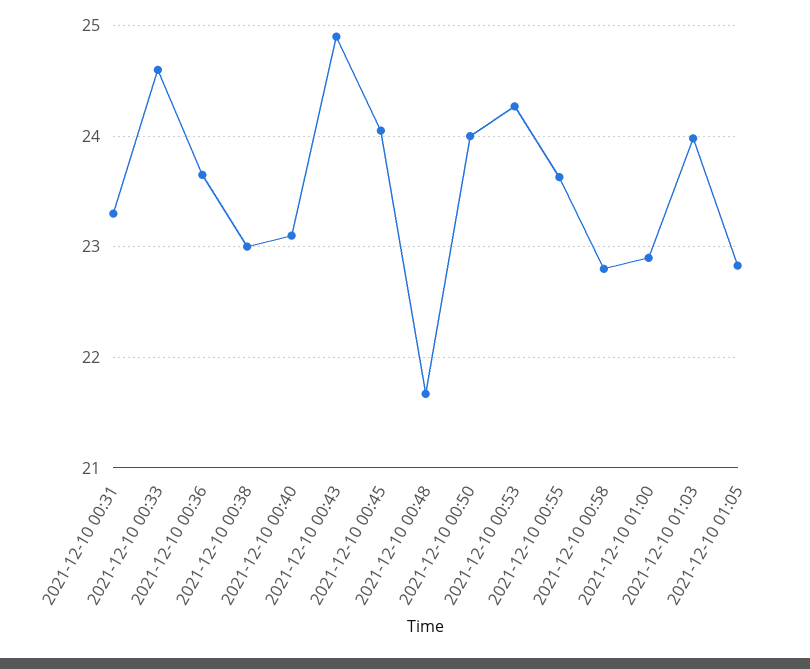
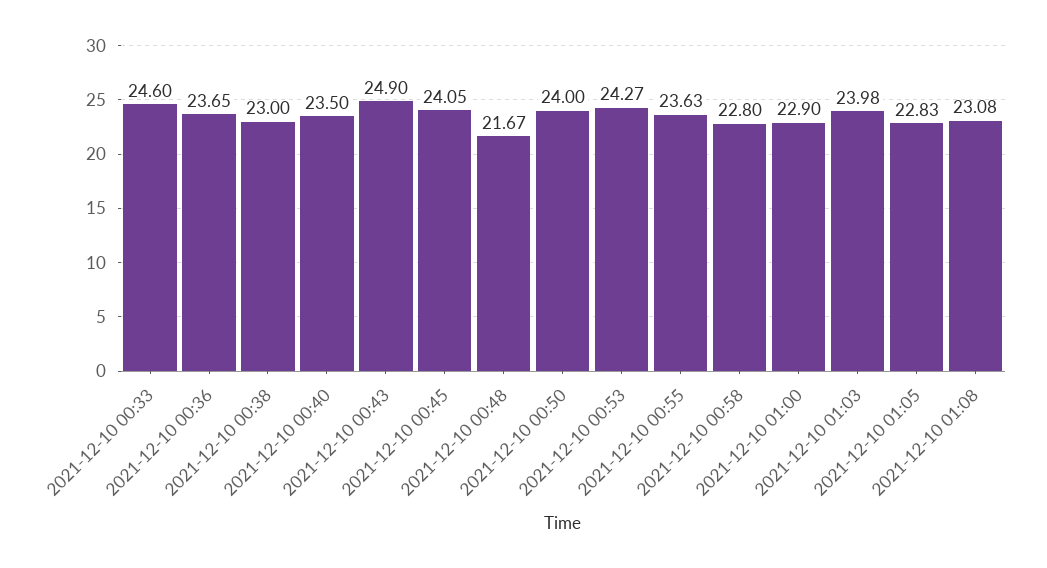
2021-12-10 00:31: 23.3 -> none
2021-12-10 00:40: 23.1 -> 23.5
2021-12-10 01:08: none -> 23.08

